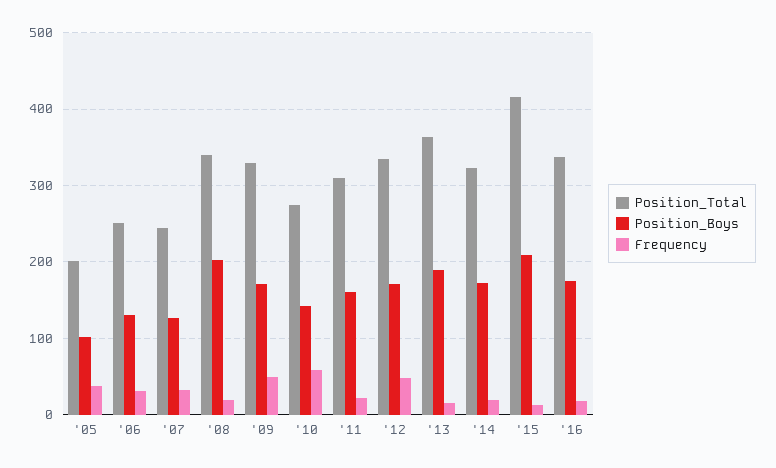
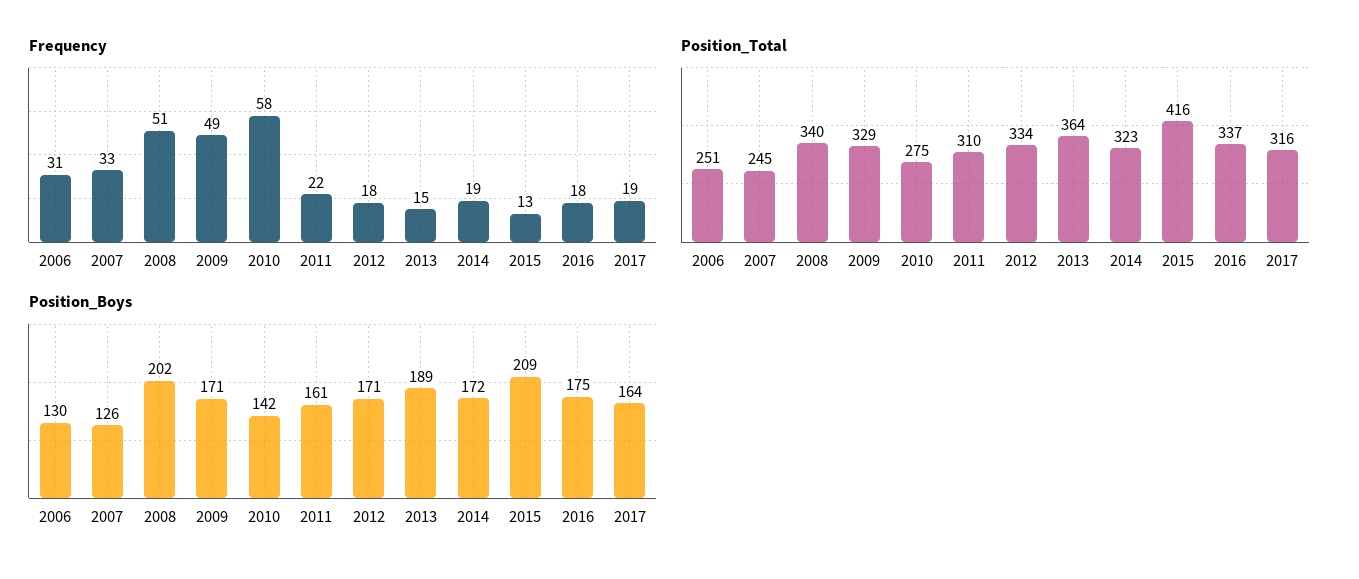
Position_Total, '05: 200 -> none
Position_Boys, '05: 100 -> none
Frequency, '05: 40 -> none
Frequency, '08: 20 -> 51
Frequency, '12: 50 -> 18
Frequency, 2017: none -> 19
Position_Total, 2017: none -> 316
Position_Boys, 2017: none -> 164

